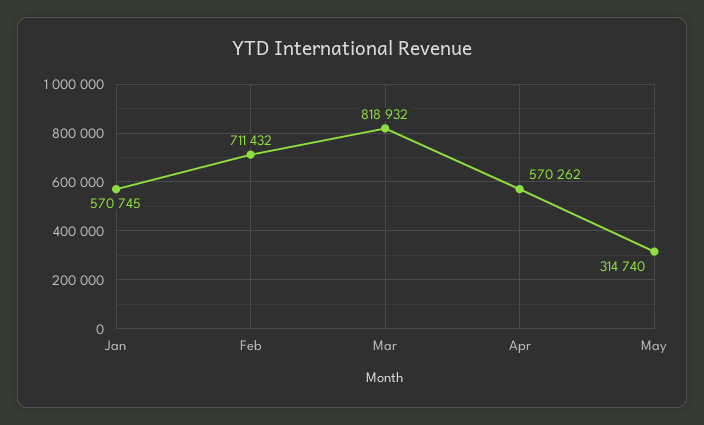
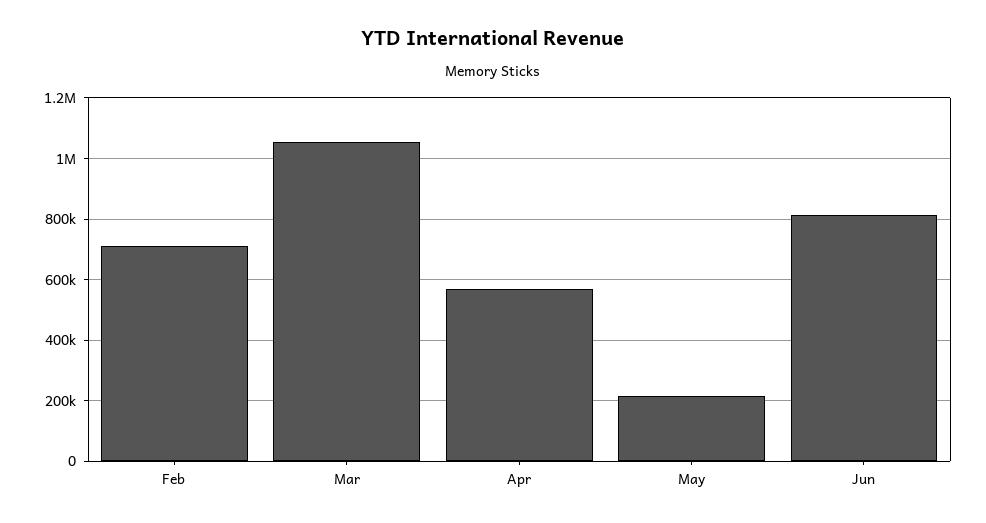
Jan: 570745 -> none
Mar: 818932 -> 1060000
May: 314740 -> 220000
Jun: none -> 820000

